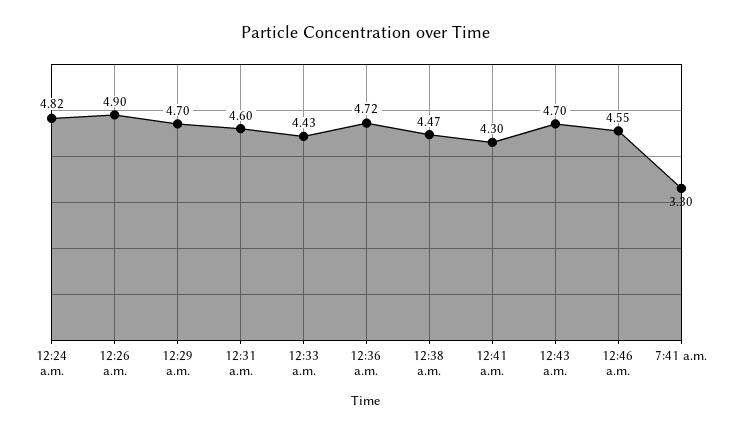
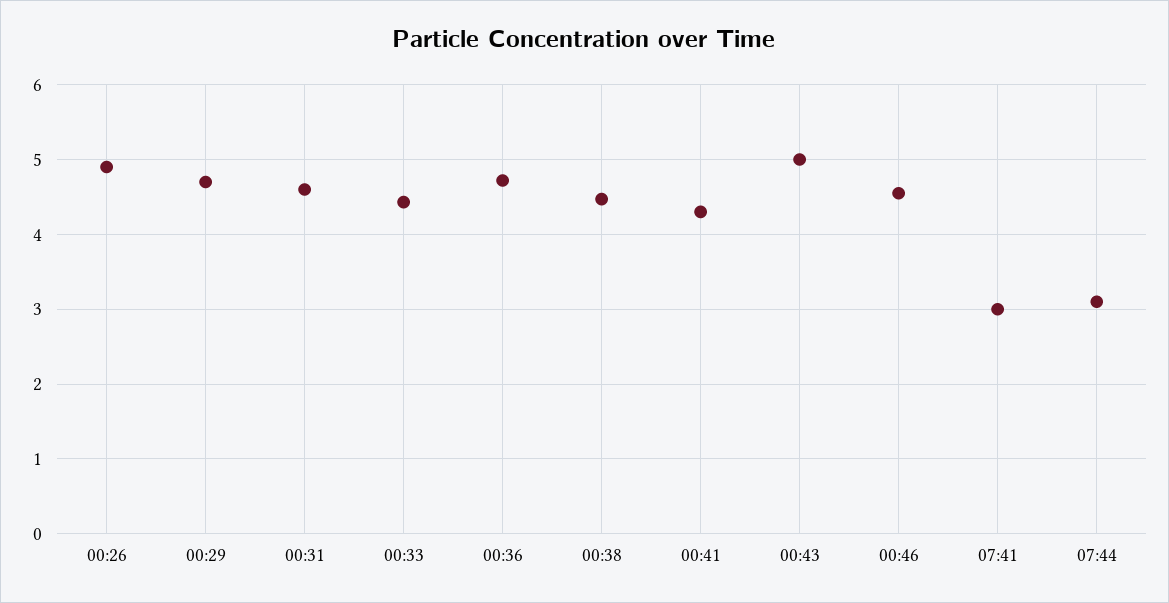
12:24 a.m.: 4.82 -> none
12:43 a.m.: 4.7 -> 5
7:41 a.m.: 3.3 -> 3
07:44: none -> 3.1

